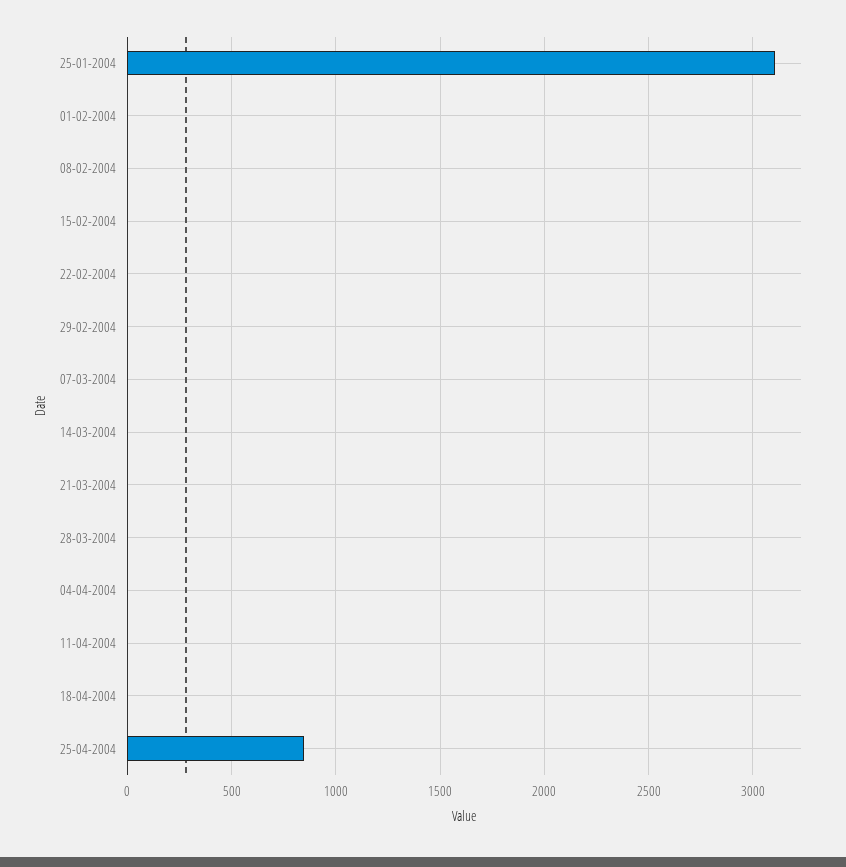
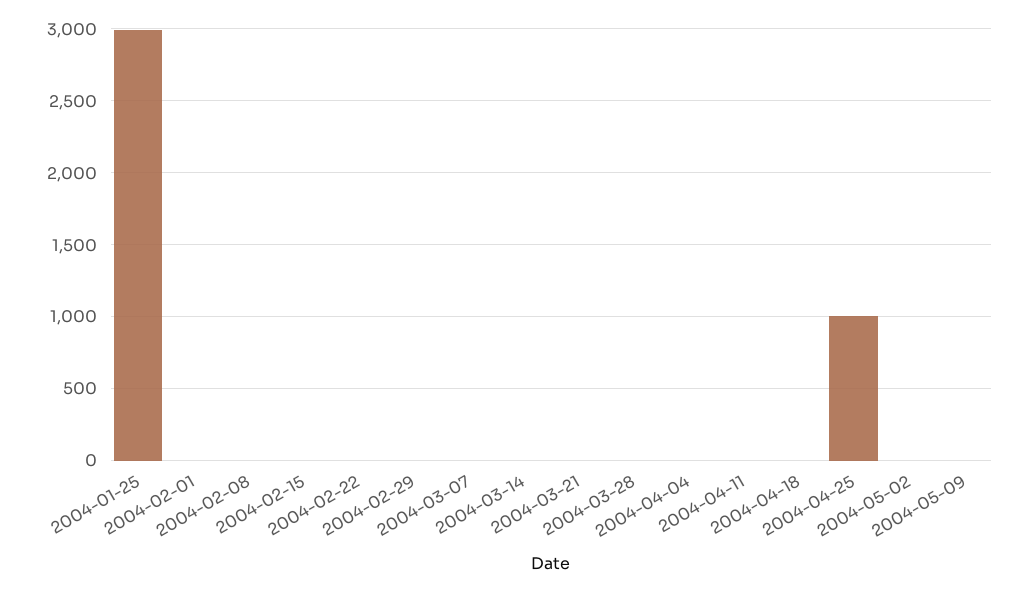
25-01-2004: 3100 -> 3000
25-04-2004: 850 -> 1000
2004-05-02: none -> 0
2004-05-09: none -> 0

